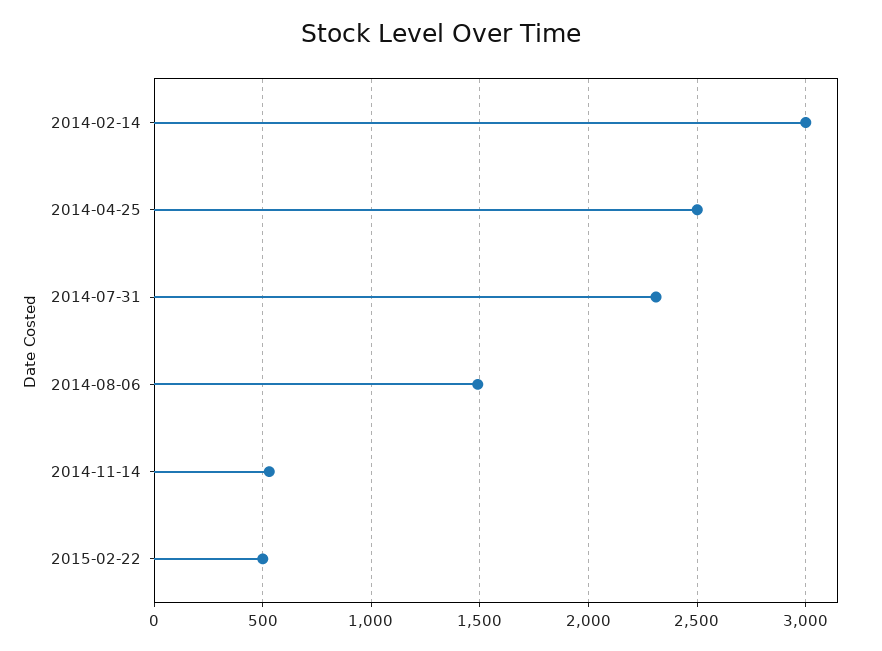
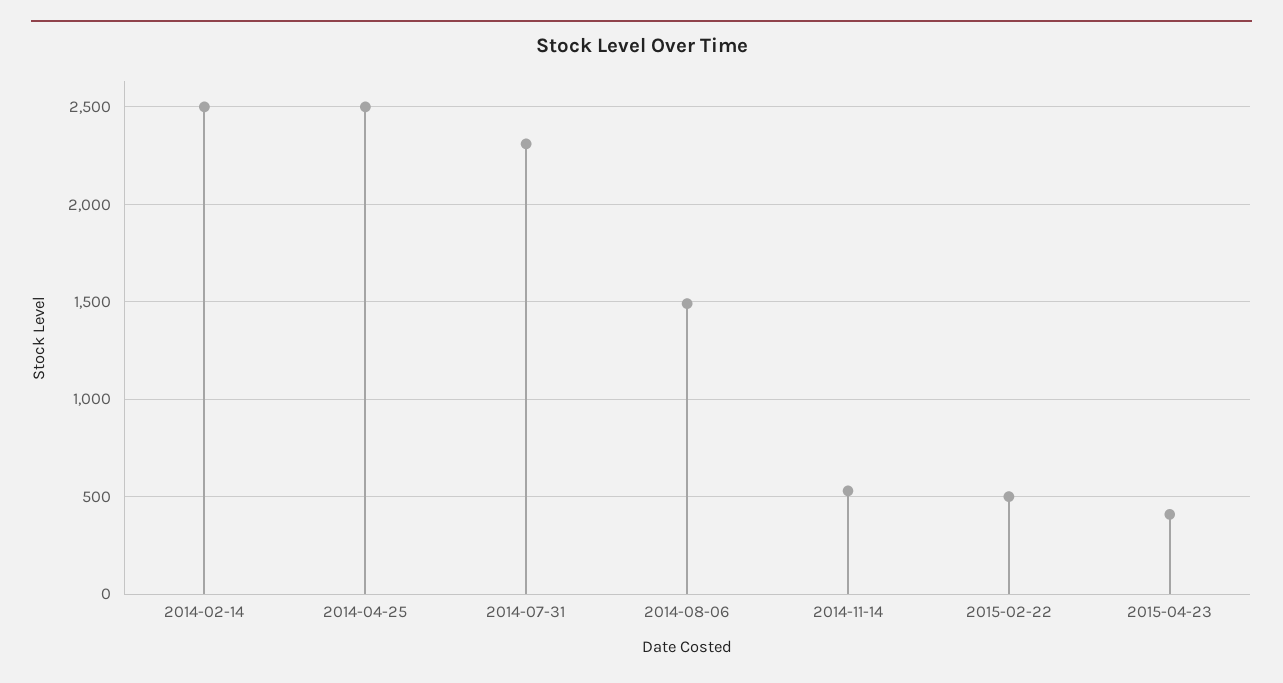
2014-02-14: 3000 -> 2500
2015-04-23: none -> 400

